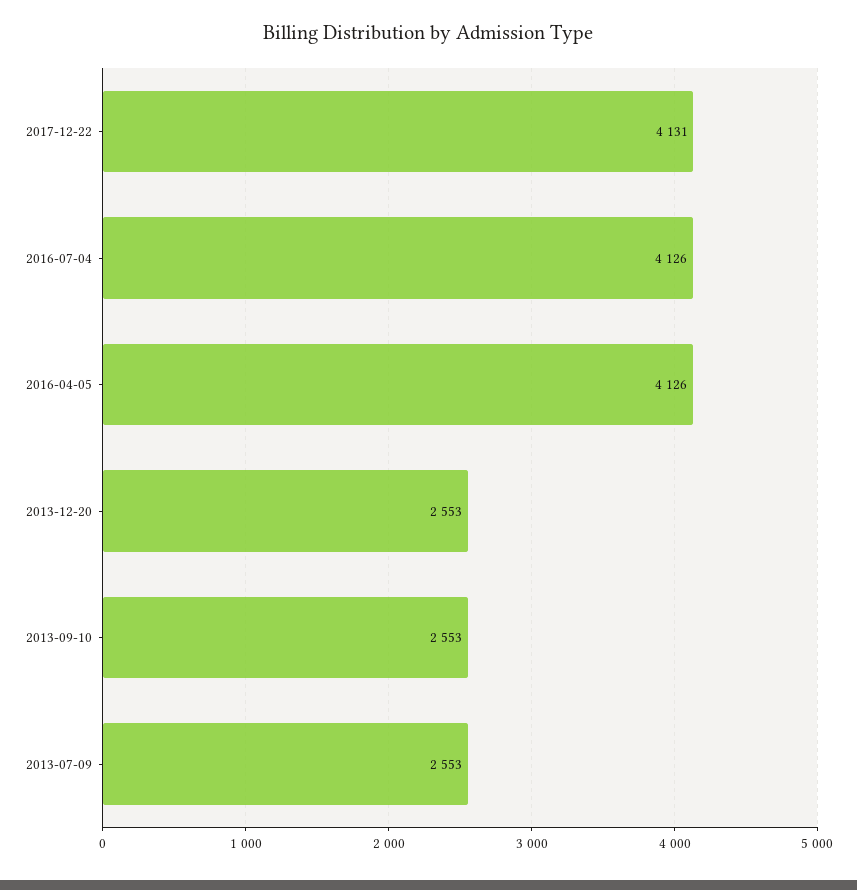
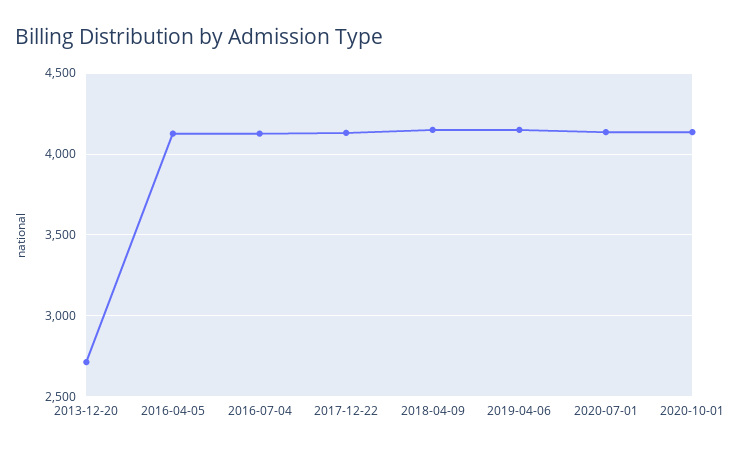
2013-12-20: 2553 -> 2700
2013-09-10: 2553 -> none
2013-07-09: 2553 -> none
2018-04-09: none -> 4150
2019-04-06: none -> 4150
2020-07-01: none -> 4150
2020-10-01: none -> 4150

